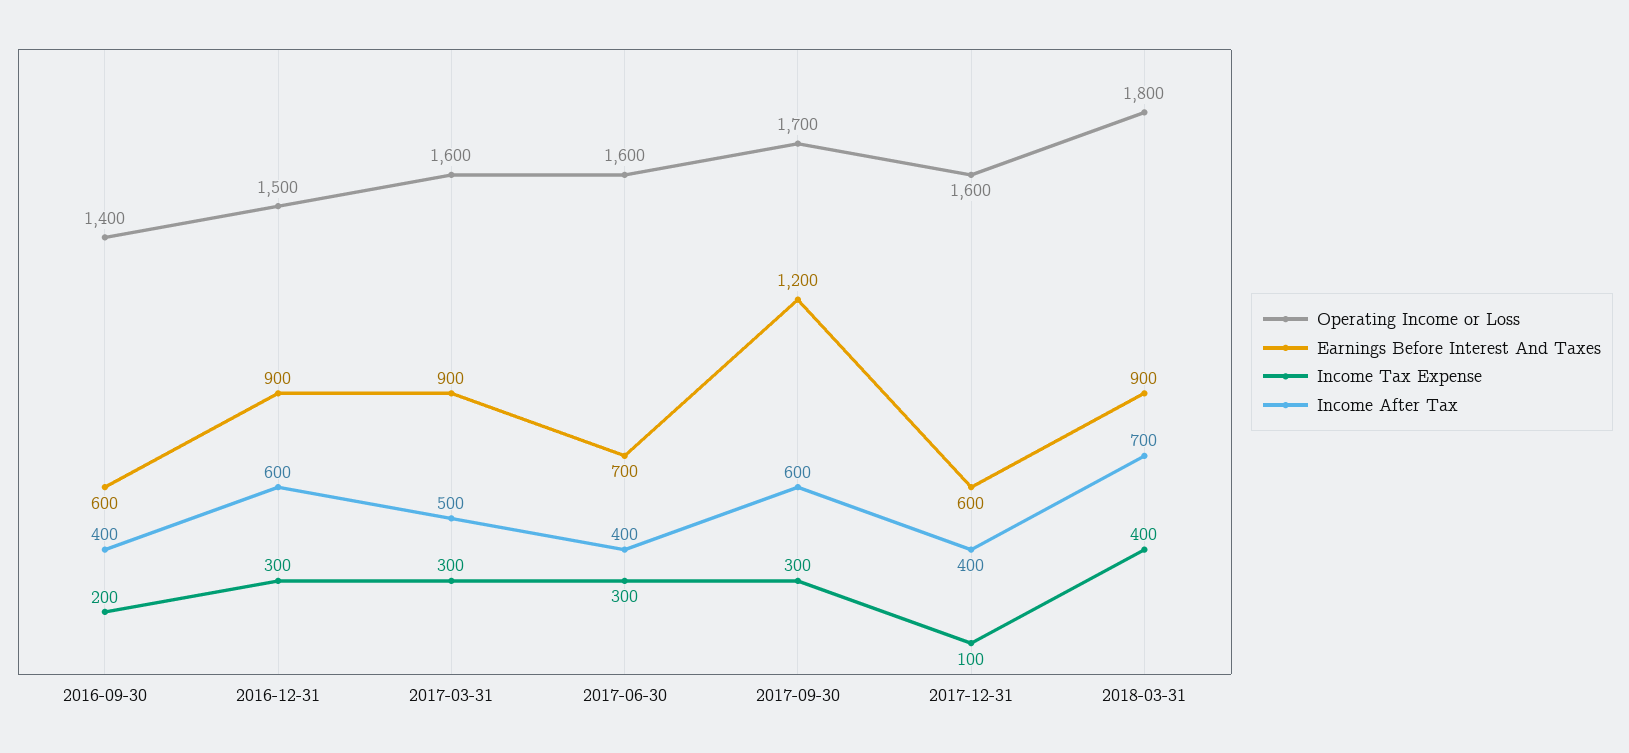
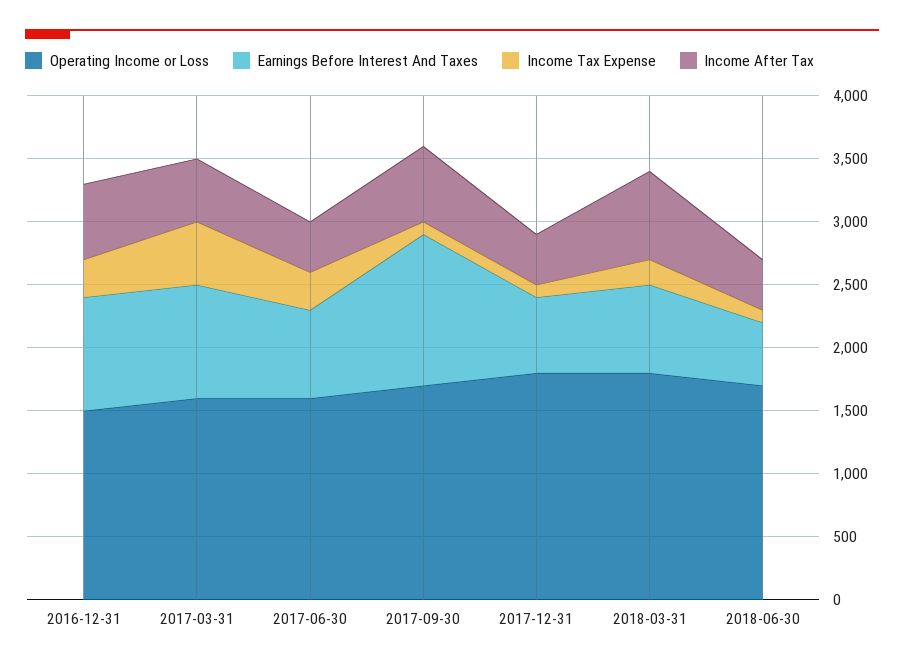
Operating Income or Loss, 2016-09-30: 1400 -> none
Earnings Before Interest And Taxes, 2016-09-30: 600 -> none
Income Tax Expense, 2016-09-30: 200 -> none
Income After Tax, 2016-09-30: 400 -> none
Income Tax Expense, 2017-03-31: 300 -> 500
Income Tax Expense, 2017-09-30: 300 -> 100
Operating Income or Loss, 2017-12-31: 1600 -> 1800
Earnings Before Interest And Taxes, 2018-03-31: 900 -> 700
Income Tax Expense, 2018-03-31: 400 -> 200
Operating Income or Loss, 2018-06-30: none -> 1700
Earnings Before Interest And Taxes, 2018-06-30: none -> 500
Income Tax Expense, 2018-06-30: none -> 100
Income After Tax, 2018-06-30: none -> 400

